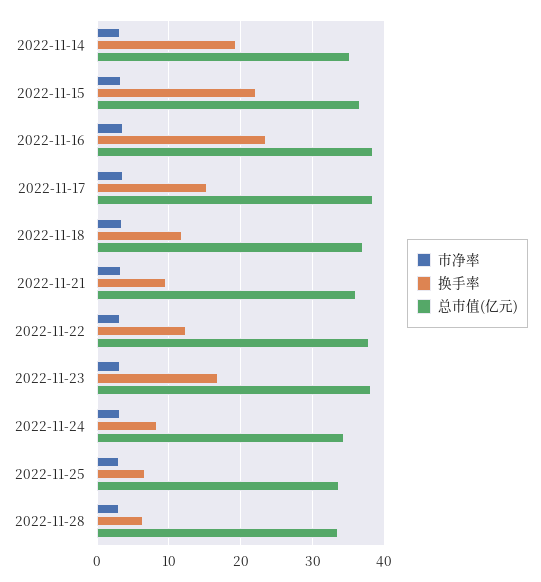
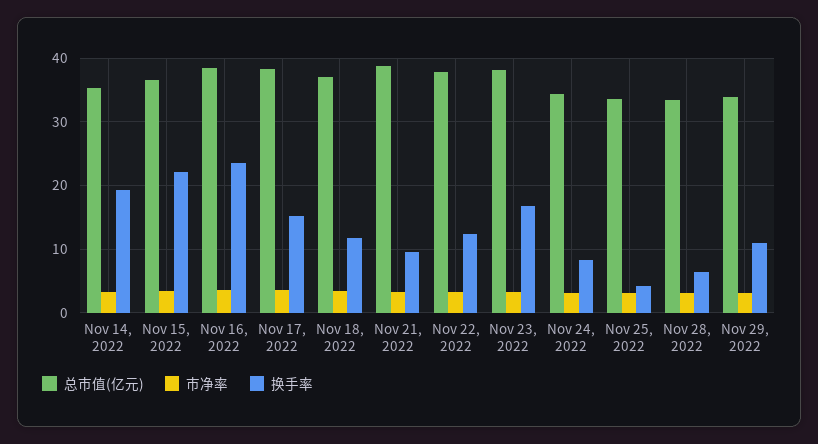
总市值(亿元), 2022-11-21: 36 -> 39
换手率, 2022-11-25: 7 -> 4
总市值(亿元), Nov 29, 2022: none -> 34
市净率, Nov 29, 2022: none -> 3
换手率, Nov 29, 2022: none -> 11

